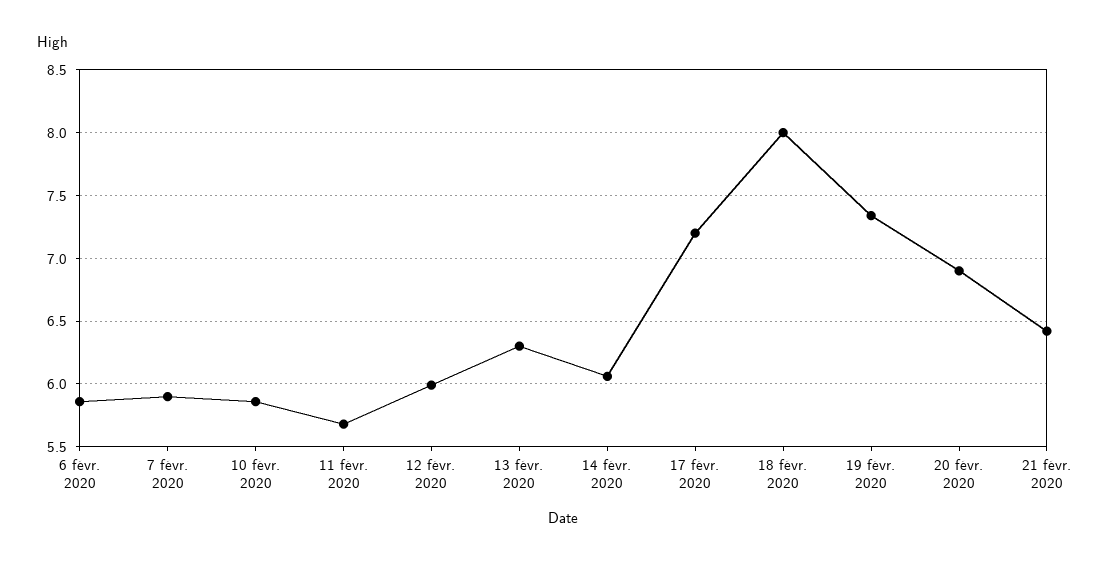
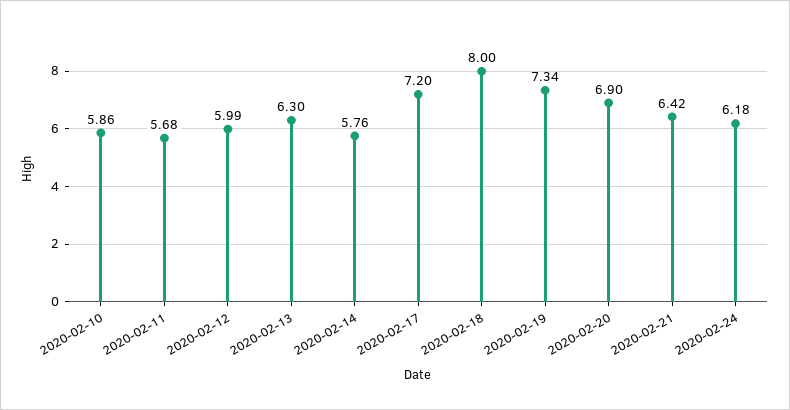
6 févr. 2020: 5.85 -> none
7 févr. 2020: 5.9 -> none
14 févr. 2020: 6.05 -> 5.76
2020-02-24: none -> 6.18

